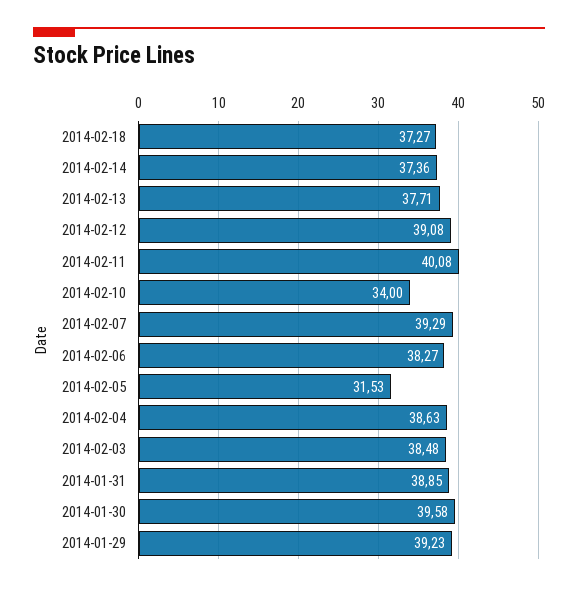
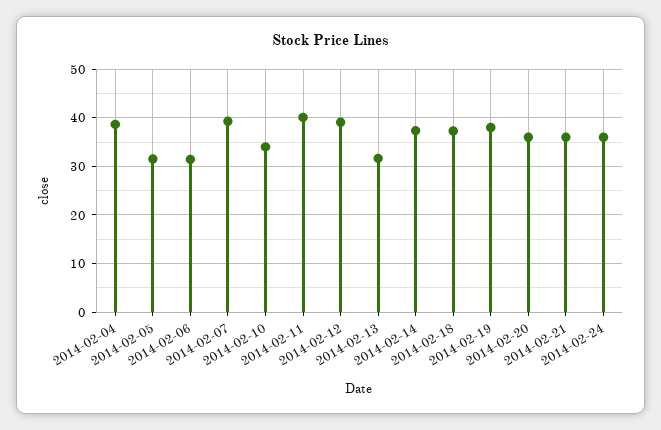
2014-02-13: 37.71 -> 32
2014-02-06: 38.27 -> 32
2014-02-03: 38.48 -> none
2014-01-31: 38.85 -> none
2014-01-30: 39.58 -> none
2014-01-29: 39.23 -> none
2014-02-19: none -> 38
2014-02-20: none -> 36
2014-02-21: none -> 36
2014-02-24: none -> 36

